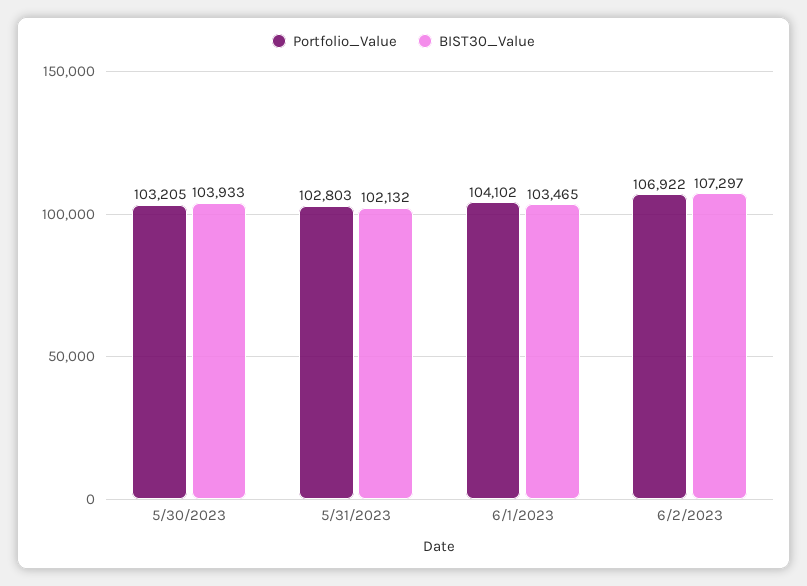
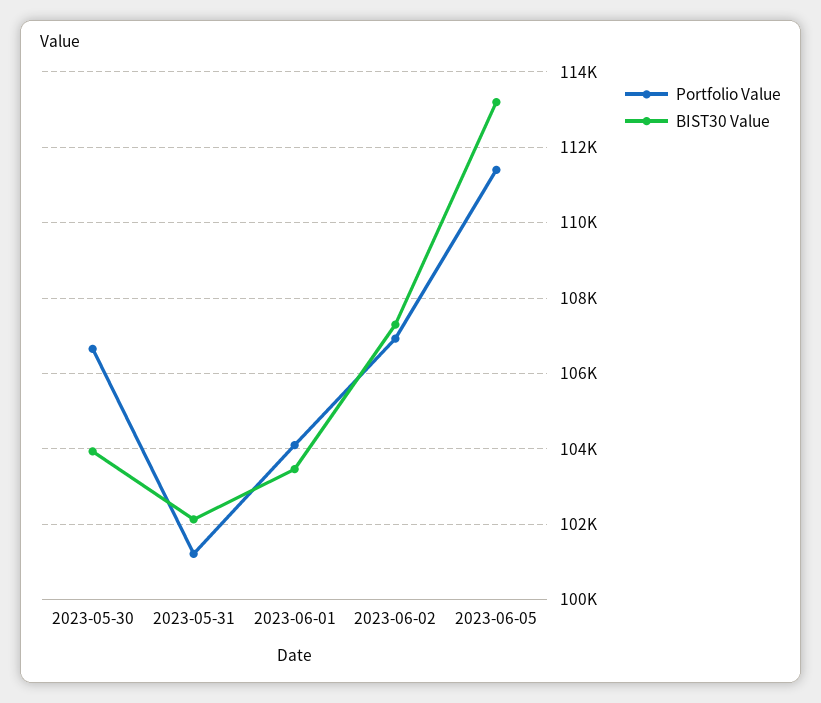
Portfolio_Value, 5/30/2023: 103205 -> 106600
Portfolio_Value, 5/31/2023: 102803 -> 101200
Portfolio_Value, 2023-06-05: none -> 111400
BIST30_Value, 2023-06-05: none -> 113200

